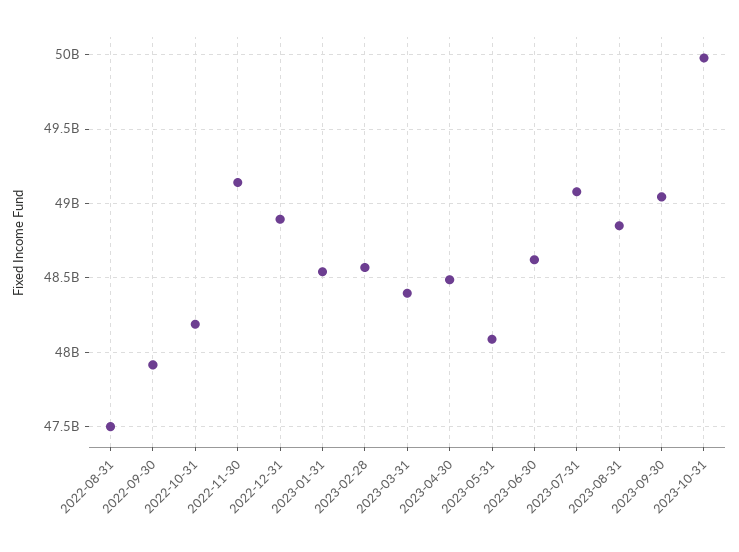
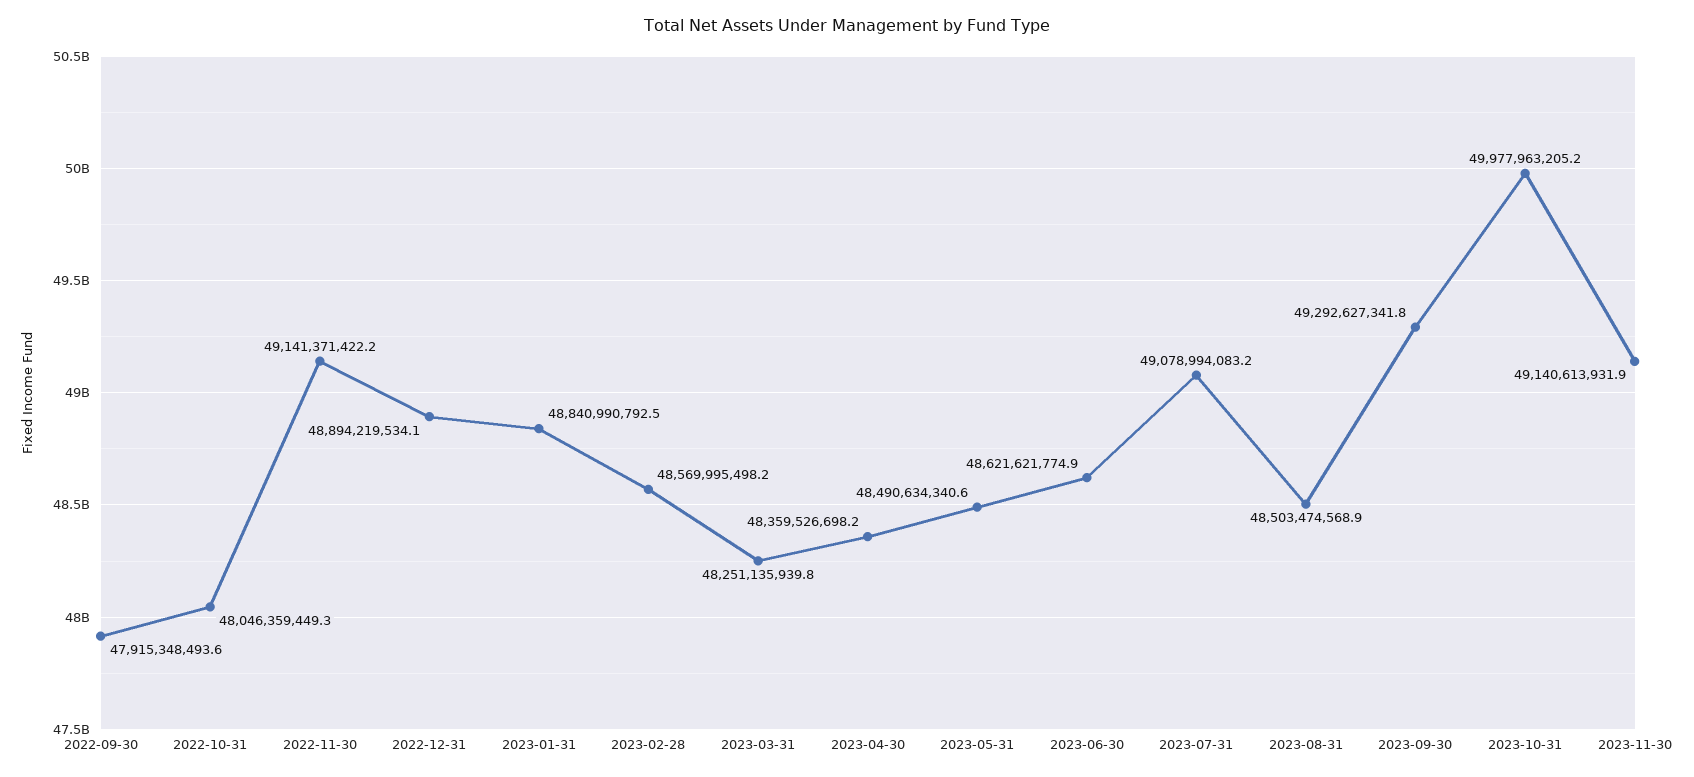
2022-08-31: 47500000000 -> none
2022-10-31: 48200000000 -> 48046359449.3
2023-01-31: 48550000000 -> 48840990792.5
2023-03-31: 48400000000 -> 48251135939.8
2023-04-30: 48500000000 -> 48359526698.2
2023-05-31: 48100000000 -> 48490634340.6
2023-08-31: 48850000000 -> 48503474568.9
2023-09-30: 49050000000 -> 49292627341.8
2023-11-30: none -> 49140613931.9

